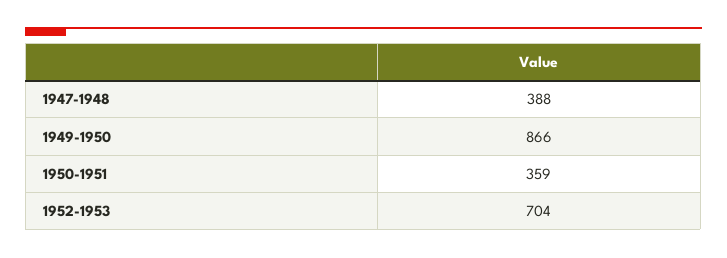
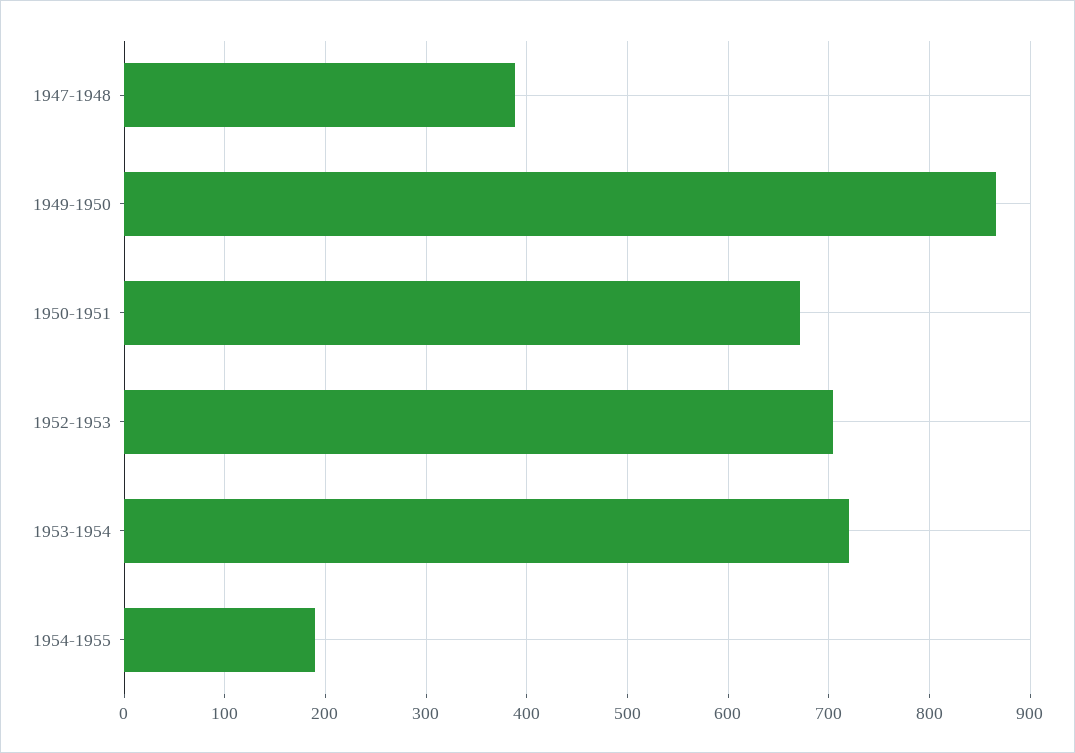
1950-1951: 359 -> 670
1953-1954: none -> 720
1954-1955: none -> 190

